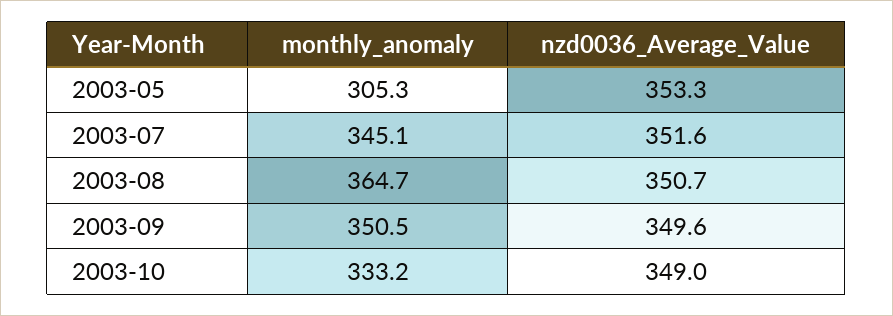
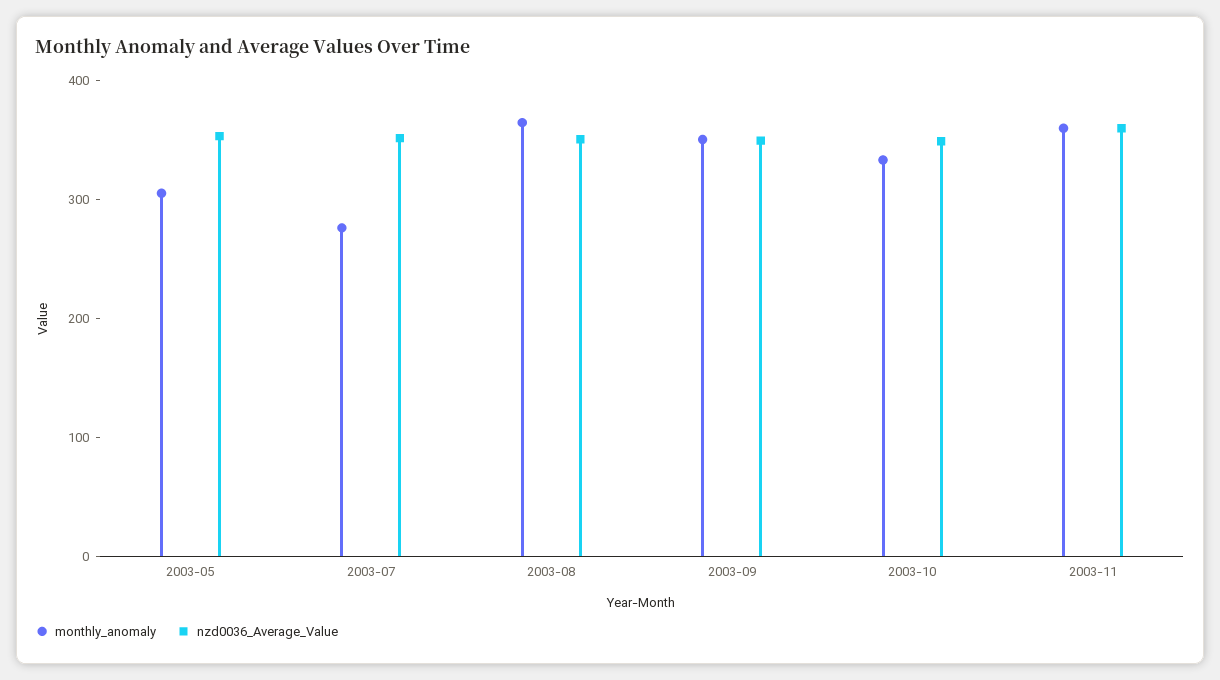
monthly_anomaly, 2003-07: 345.1 -> 280
monthly_anomaly, 2003-11: none -> 360
nzd0036_Average_Value, 2003-11: none -> 360

